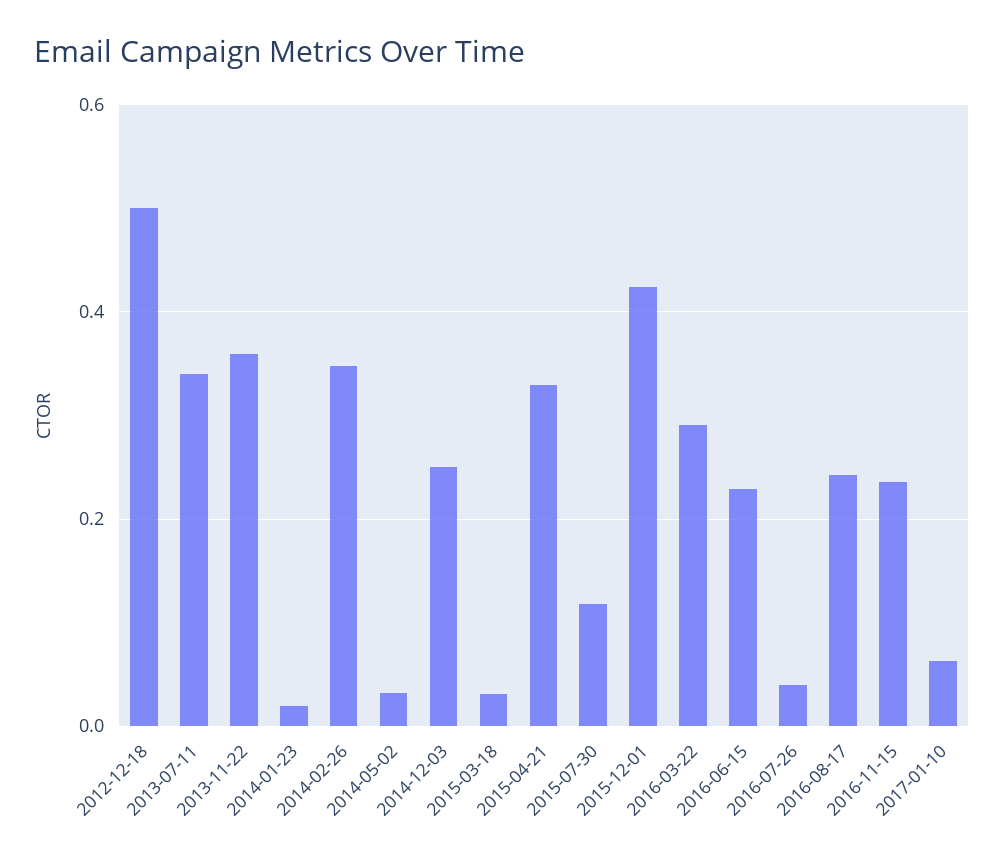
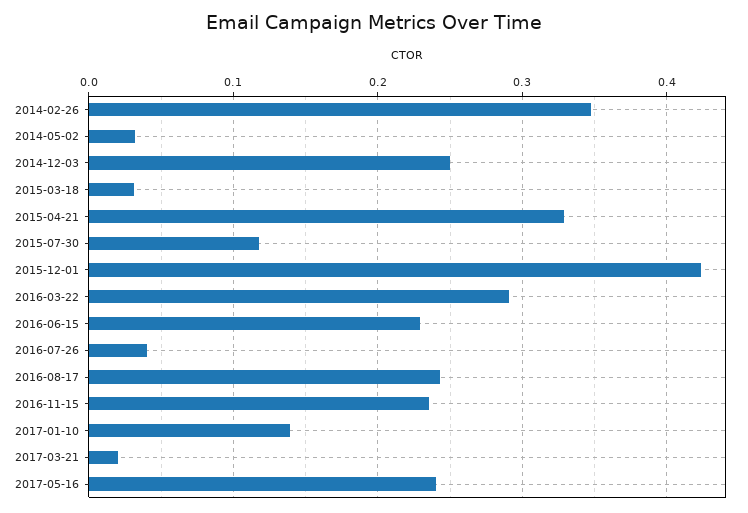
2012-12-18: 0.5 -> none
2013-07-11: 0.34 -> none
2013-11-22: 0.36 -> none
2014-01-23: 0.02 -> none
2017-01-10: 0.06 -> 0.14
2017-03-21: none -> 0.02
2017-05-16: none -> 0.24

